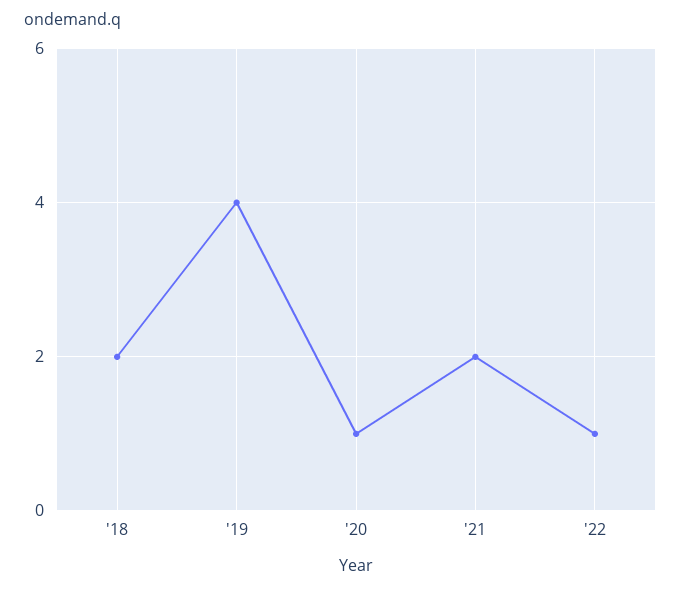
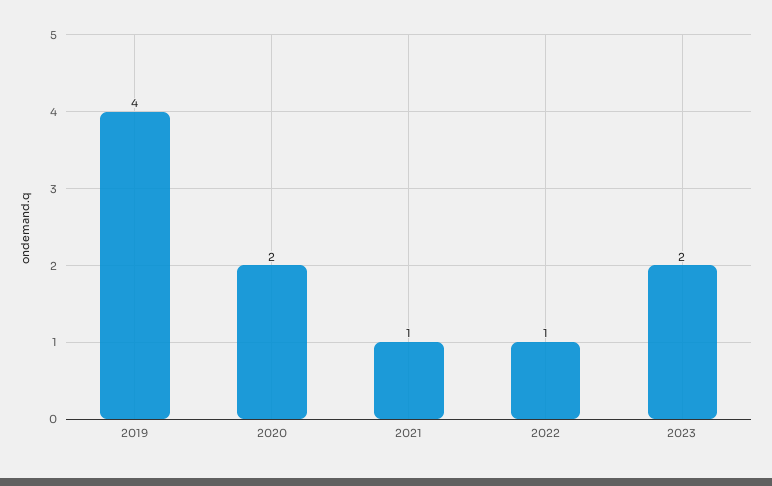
'18: 2 -> none
'20: 1 -> 2
'21: 2 -> 1
2023: none -> 2

